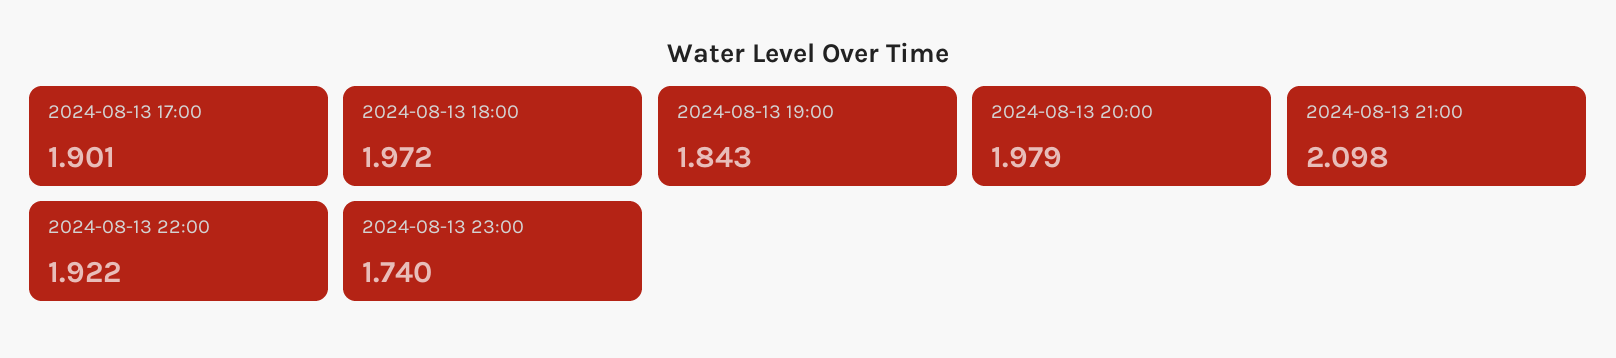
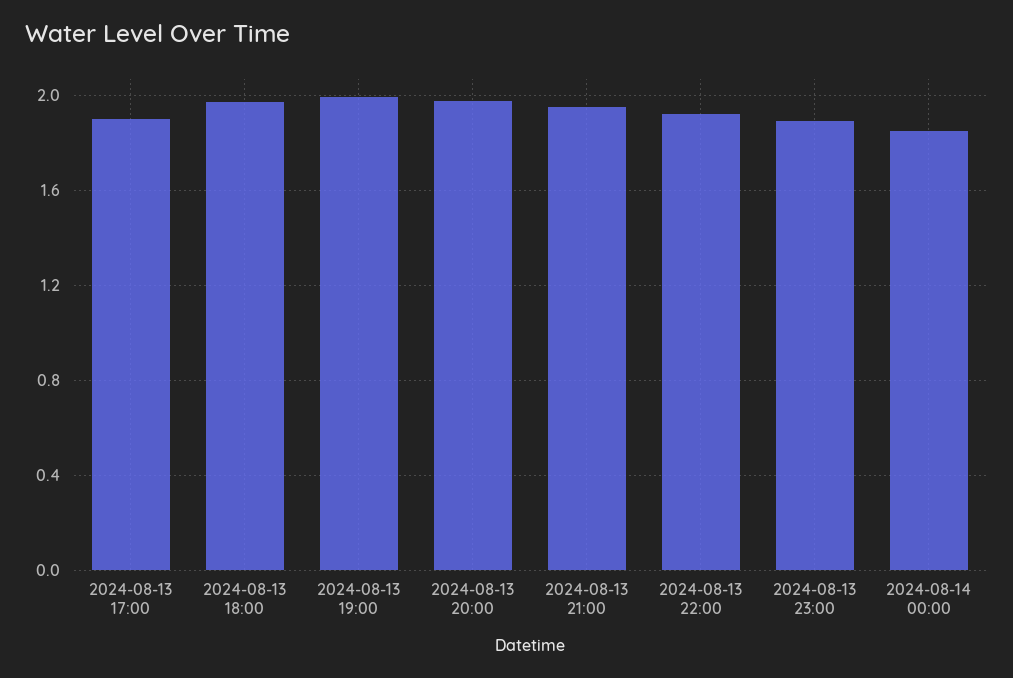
2024-08-13 19:00: 1.843 -> 2
2024-08-13 21:00: 2.098 -> 1.95
2024-08-13 23:00: 1.74 -> 1.9
2024-08-14 00:00: none -> 1.85

